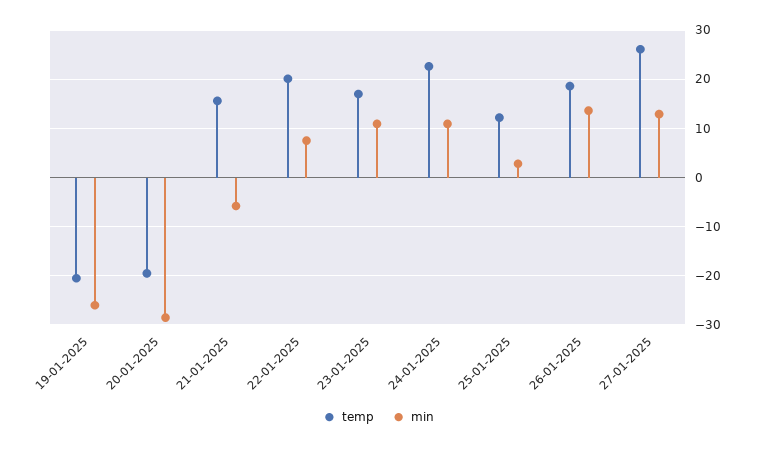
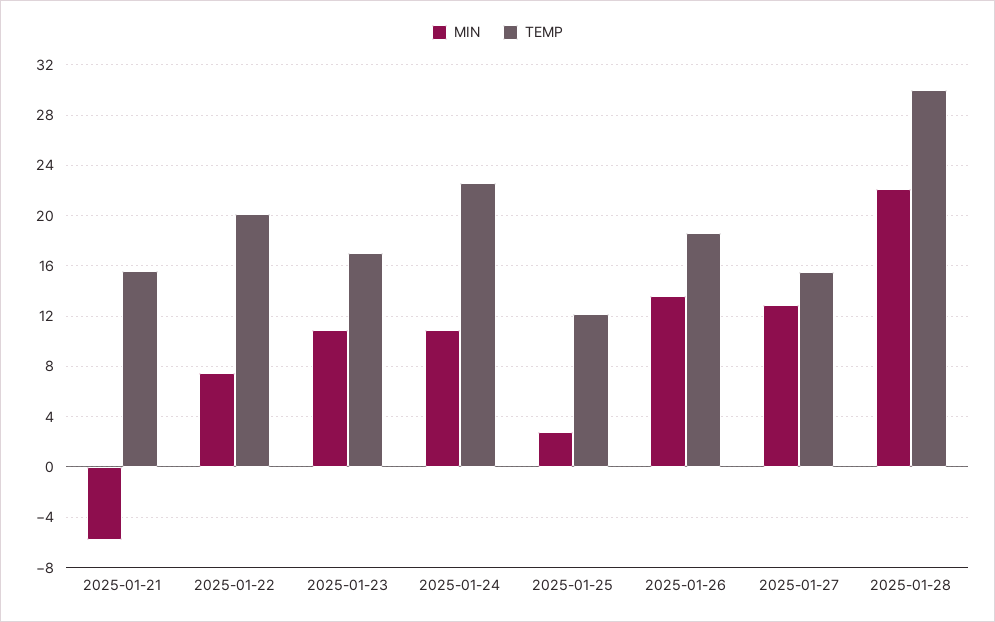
temp, 19-01-2025: -20 -> none
min, 19-01-2025: -26 -> none
temp, 20-01-2025: -20 -> none
min, 20-01-2025: -28 -> none
temp, 27-01-2025: 26 -> 15.5
min, 2025-01-28: none -> 22
temp, 2025-01-28: none -> 30

